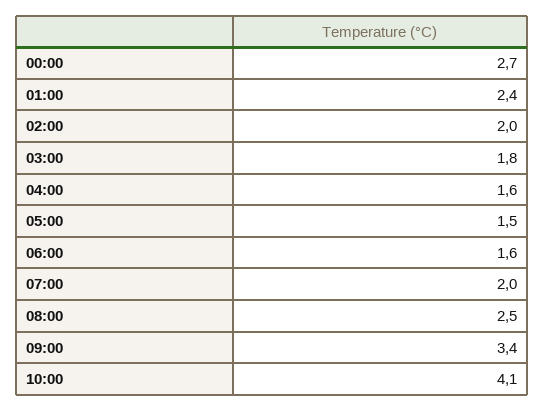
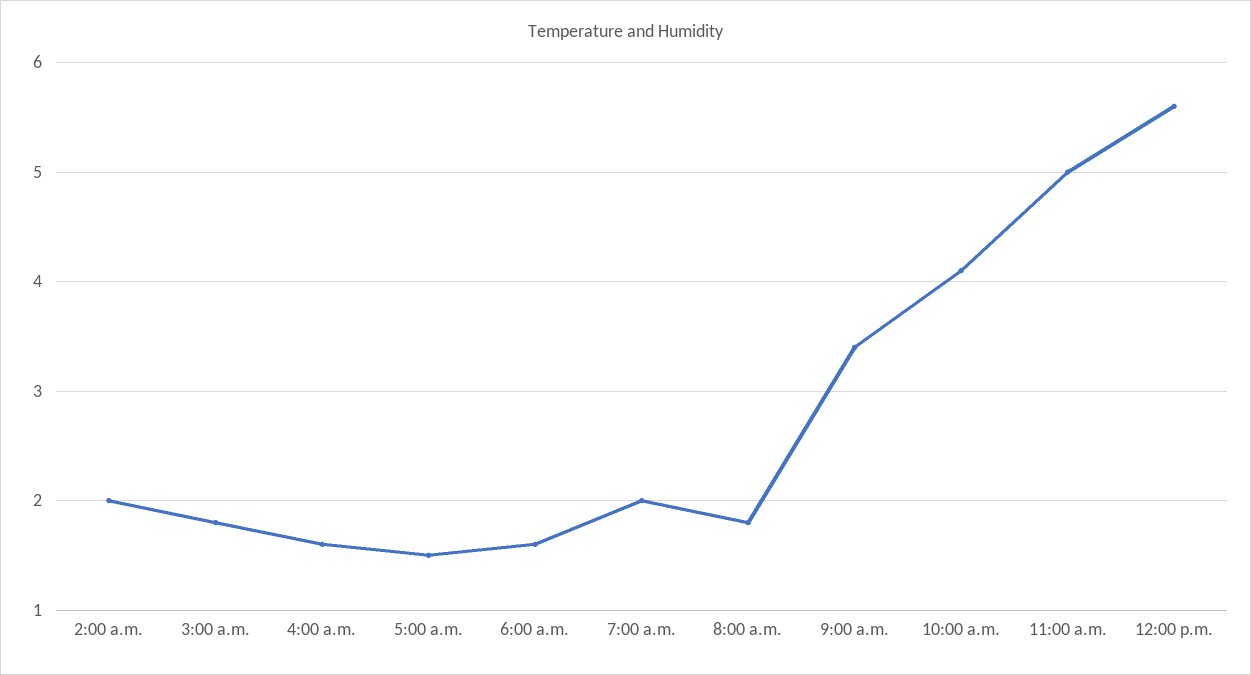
00:00: 2.7 -> none
01:00: 2.4 -> none
08:00: 2.5 -> 1.8
11:00 a.m.: none -> 5
12:00 p.m.: none -> 5.6

